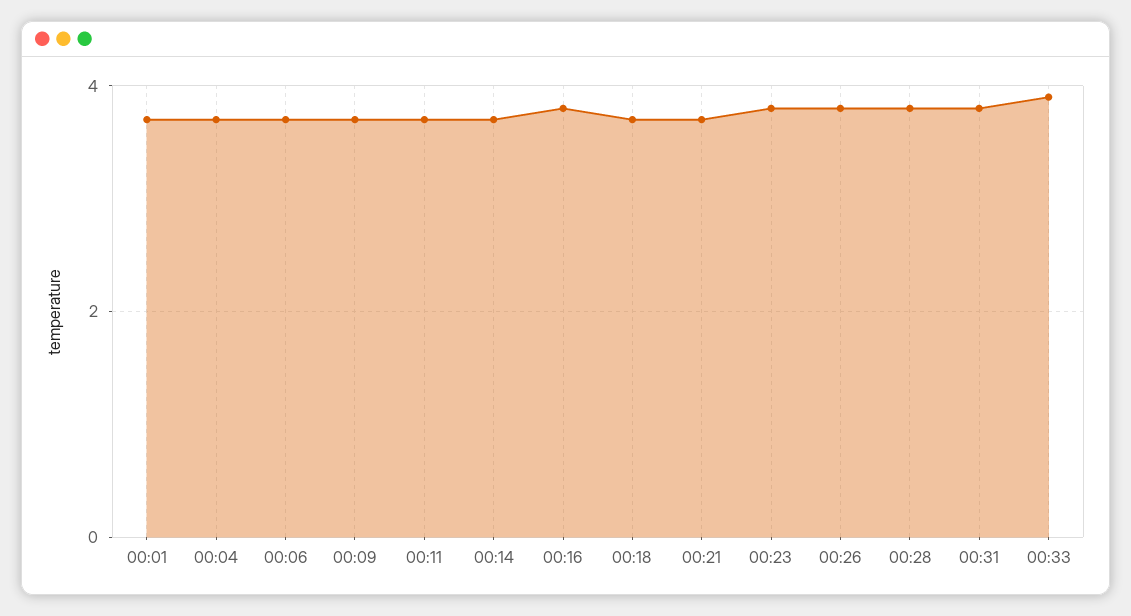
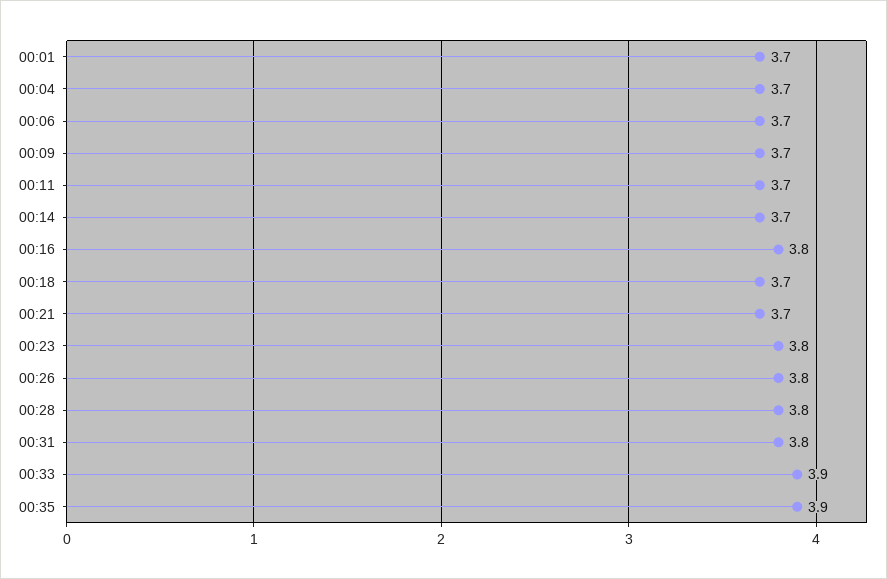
00:35: none -> 3.9

